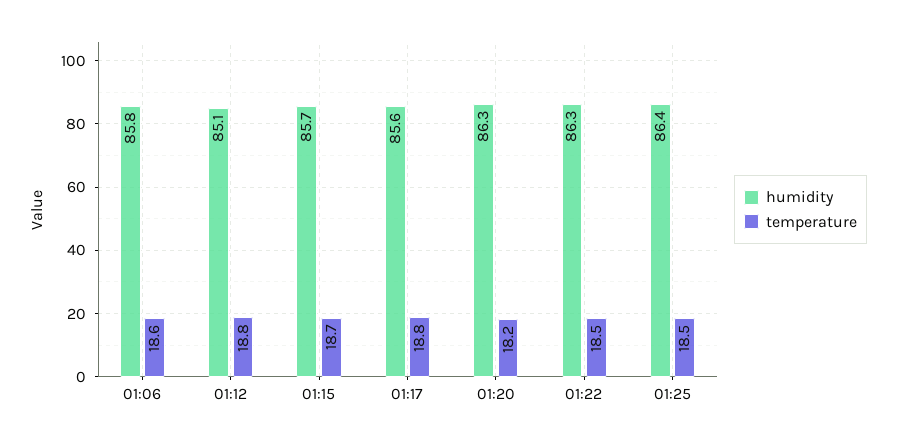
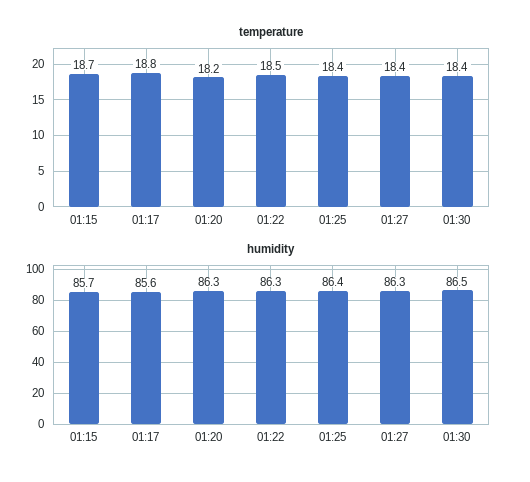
humidity, 01:06: 85.8 -> none
temperature, 01:06: 18.6 -> none
humidity, 01:12: 85.1 -> none
temperature, 01:12: 18.8 -> none
temperature, 01:25: 18.5 -> 18.4
temperature, 01:27: none -> 18.4
temperature, 01:30: none -> 18.4
humidity, 01:27: none -> 86.3
humidity, 01:30: none -> 86.5

